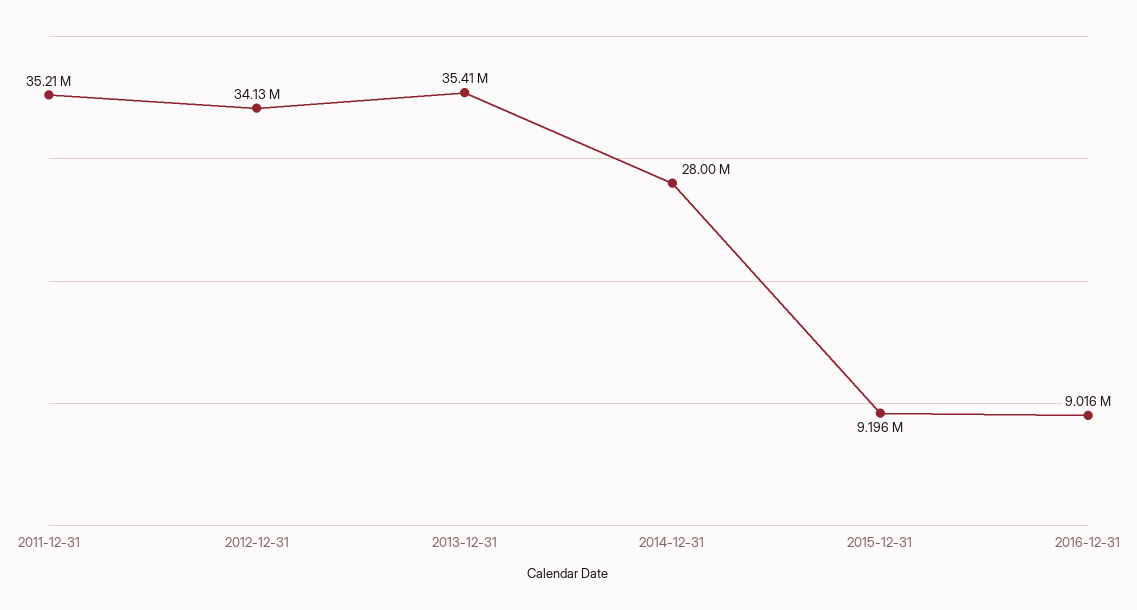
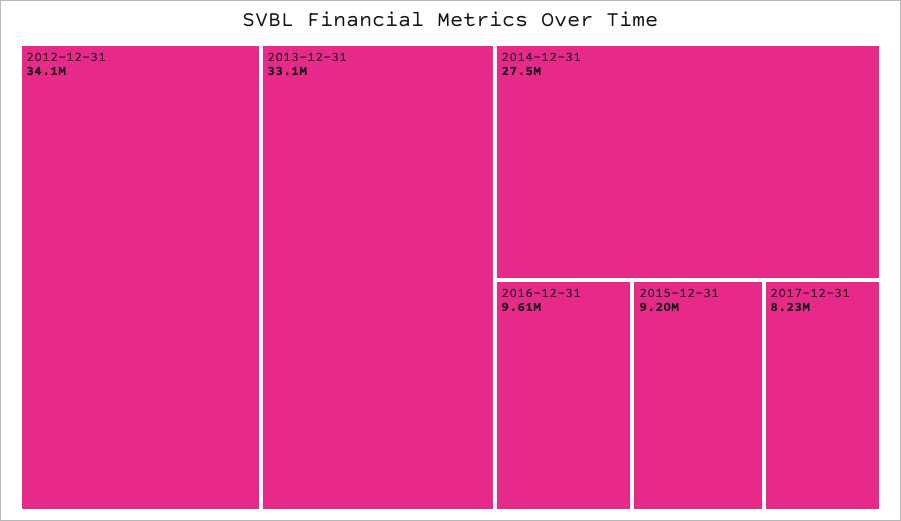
2011-12-31: 35210000 -> none
2013-12-31: 35410000 -> 33100000
2014-12-31: 28000000 -> 27500000
2016-12-31: 9016000 -> 9610000
2017-12-31: none -> 8230000

